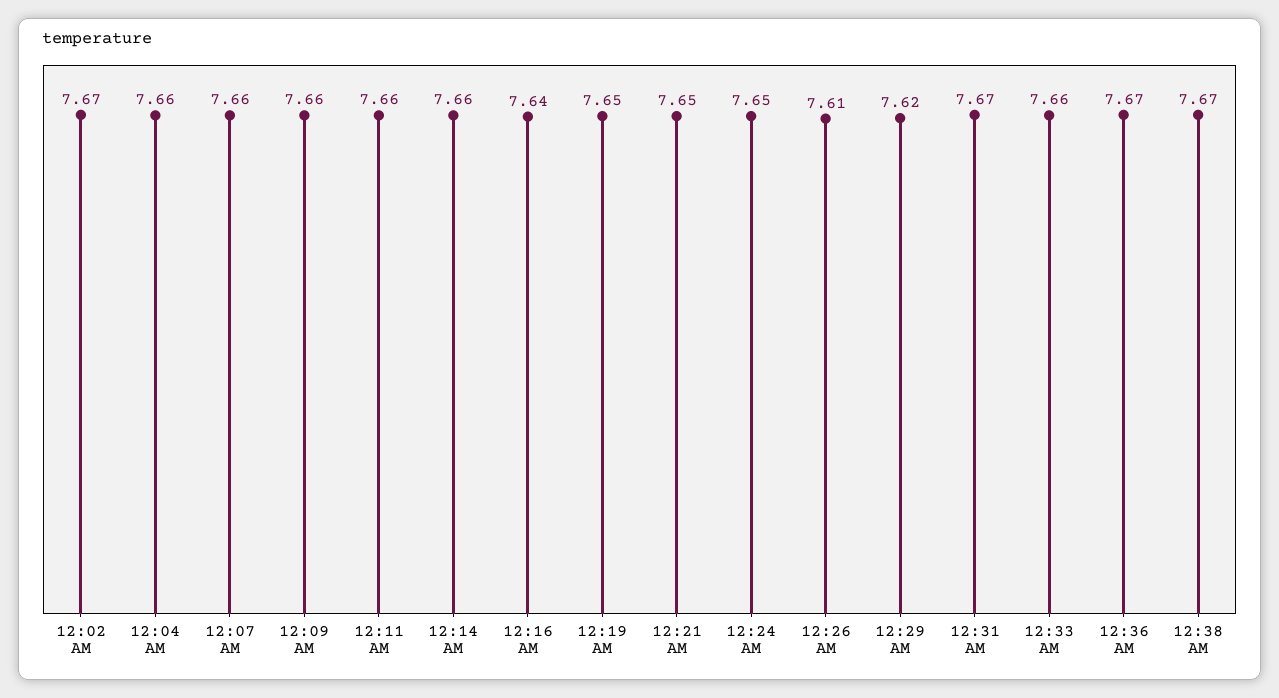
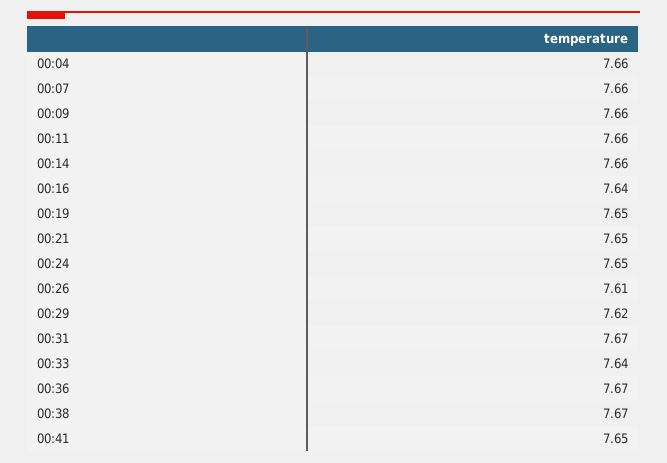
12:02 AM: 7.67 -> none
12:33 AM: 7.66 -> 7.64
00:41: none -> 7.65

